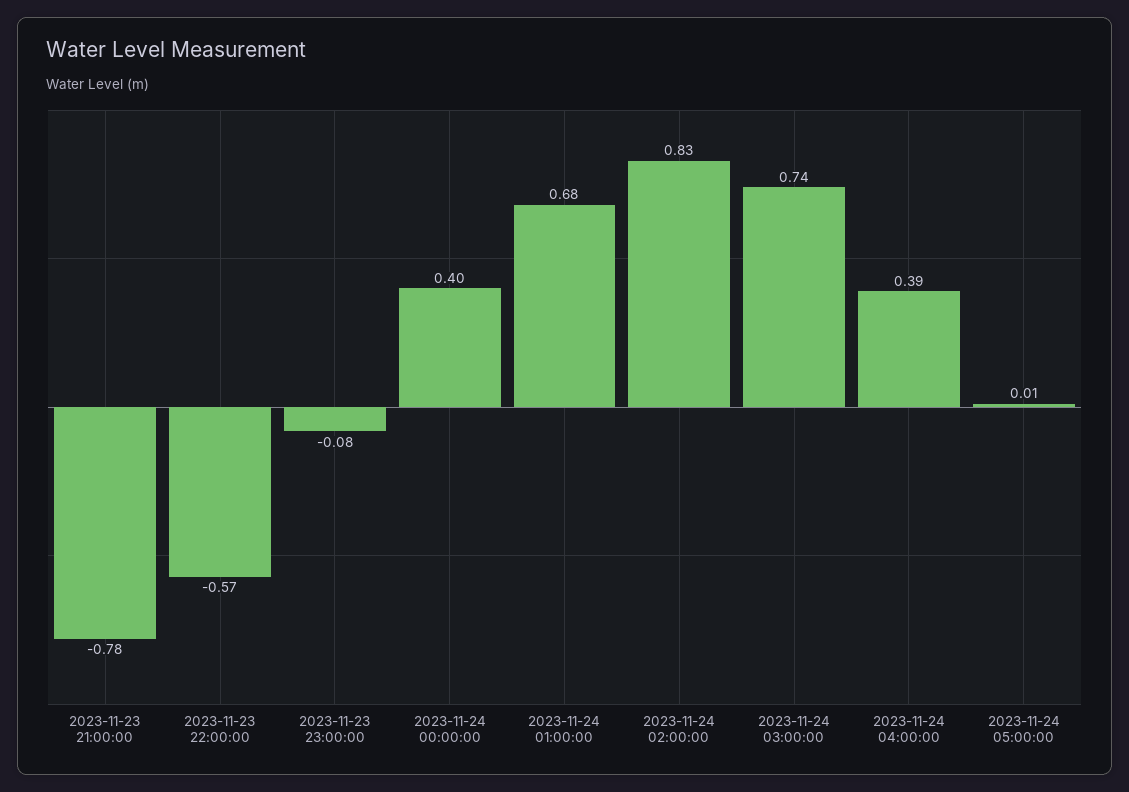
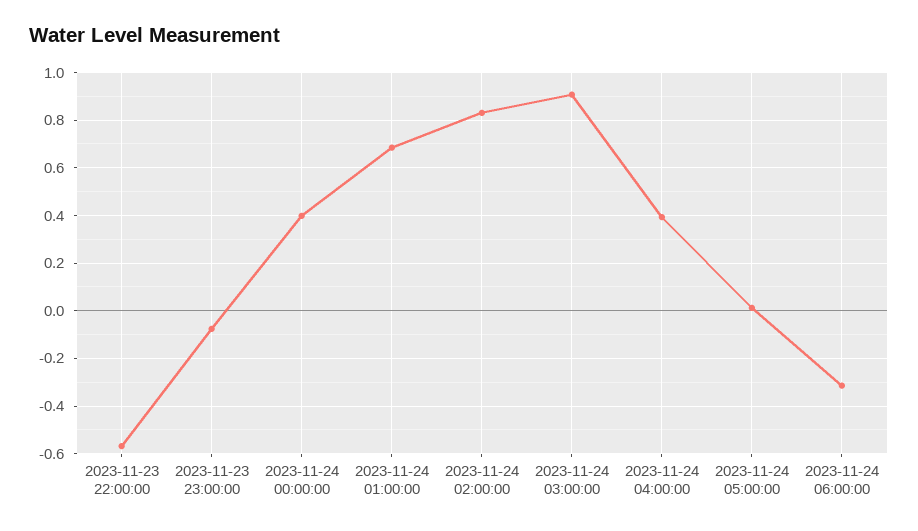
2023-11-23 21:00:00: -0.78 -> none
2023-11-24 03:00:00: 0.74 -> 0.9
2023-11-24 06:00:00: none -> -0.3

